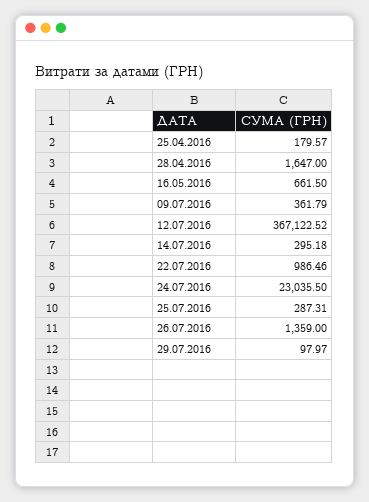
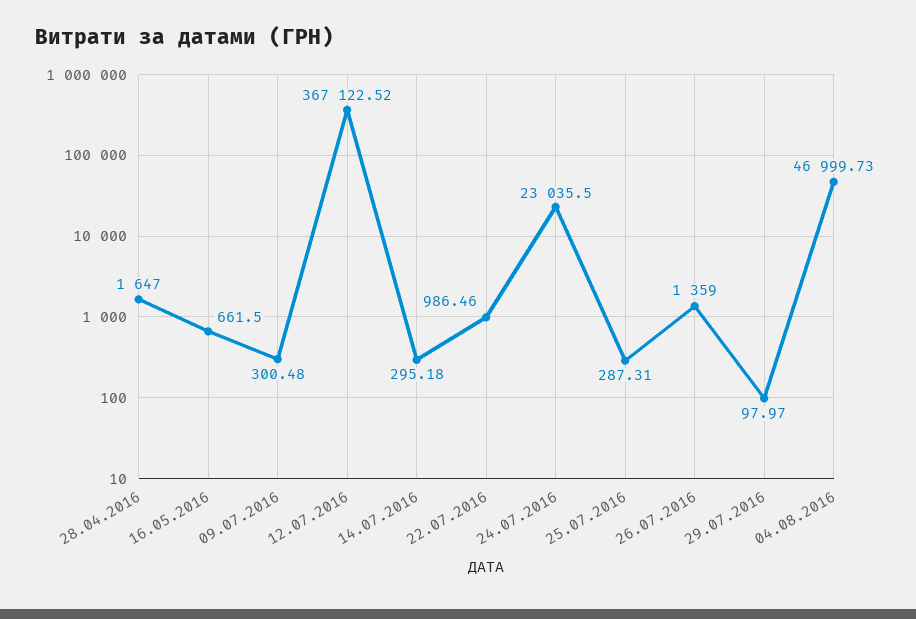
25.04.2016: 179.57 -> none
09.07.2016: 361.79 -> 300.48
04.08.2016: none -> 46999.73

